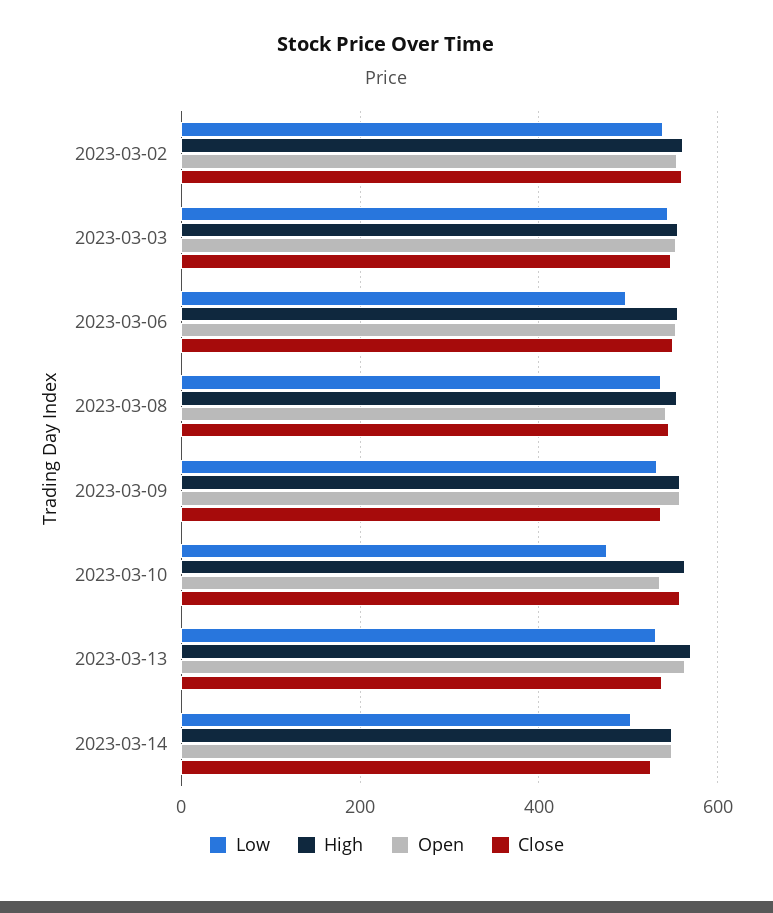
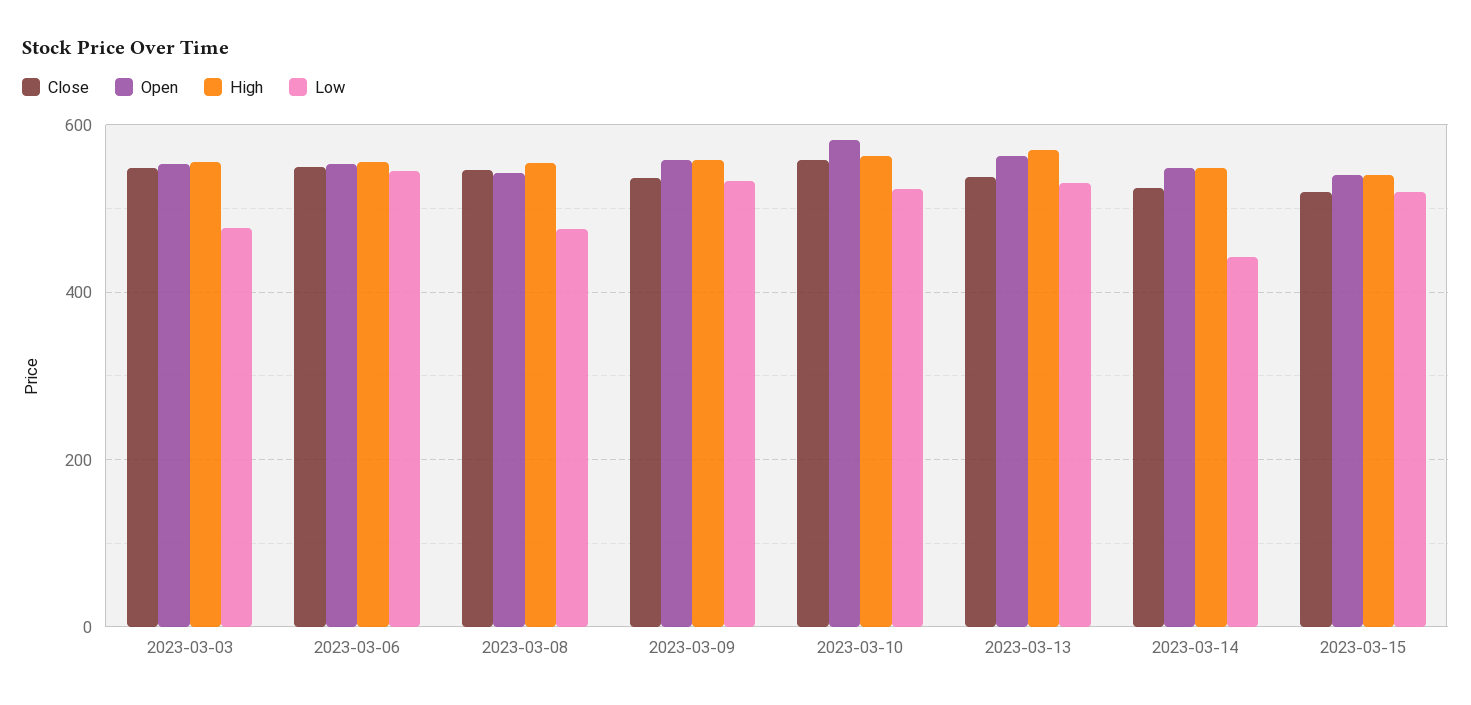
Low, 2023-03-02: 540 -> none
High, 2023-03-02: 560 -> none
Open, 2023-03-02: 560 -> none
Close, 2023-03-02: 560 -> none
Low, 2023-03-03: 540 -> 480
Low, 2023-03-06: 500 -> 540
Low, 2023-03-08: 540 -> 480
Low, 2023-03-10: 480 -> 520
Open, 2023-03-10: 540 -> 580
Low, 2023-03-14: 500 -> 440
Close, 2023-03-15: none -> 520
Open, 2023-03-15: none -> 540
High, 2023-03-15: none -> 540
Low, 2023-03-15: none -> 520

